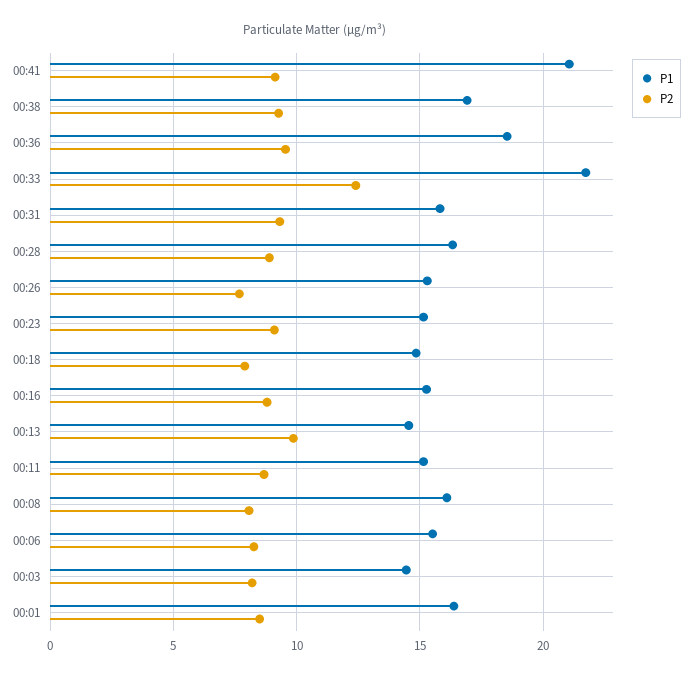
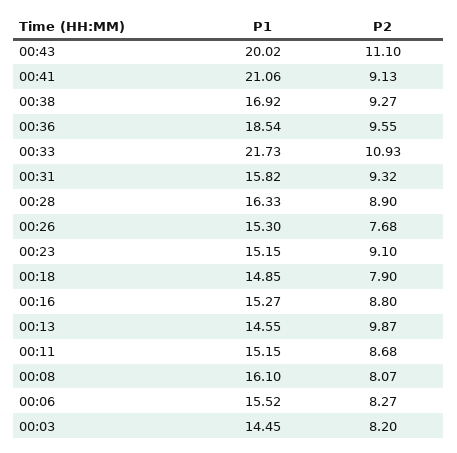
P2, 00:33: 12.5 -> 10.93
P1, 00:01: 16.5 -> none
P2, 00:01: 8.5 -> none
P1, 00:43: none -> 20.02
P2, 00:43: none -> 11.1

